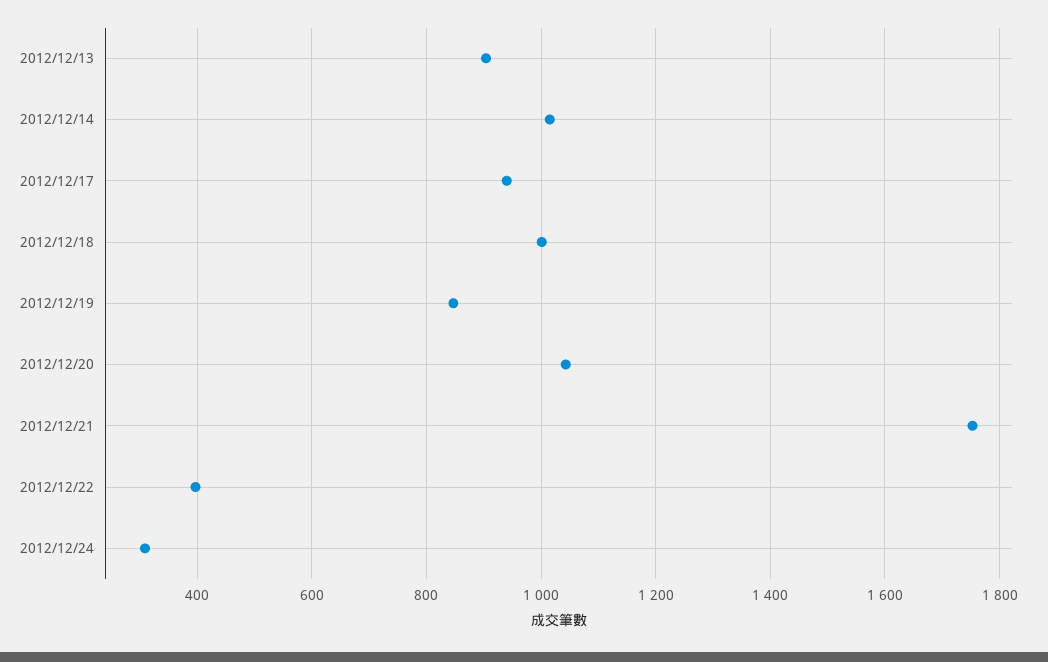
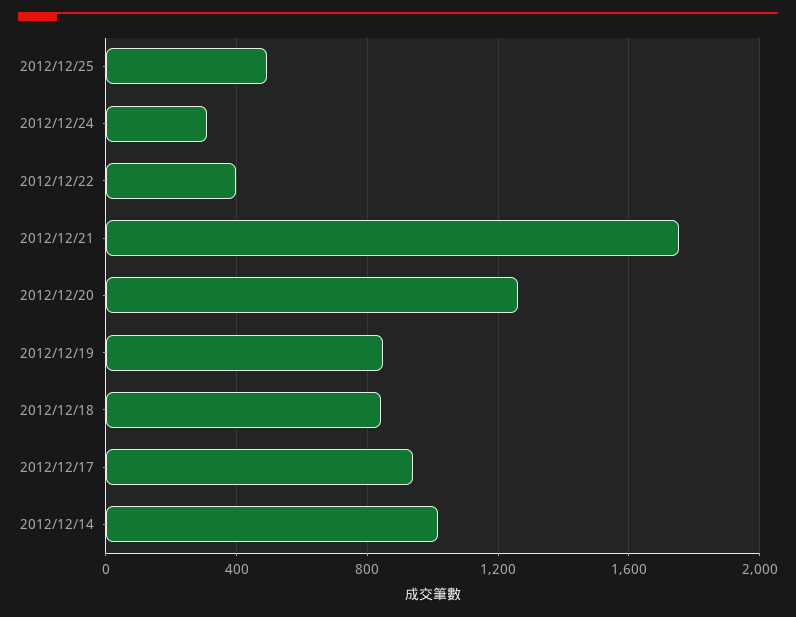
2012/12/13: 900 -> none
2012/12/18: 1000 -> 850
2012/12/20: 1040 -> 1250
2012/12/25: none -> 500

